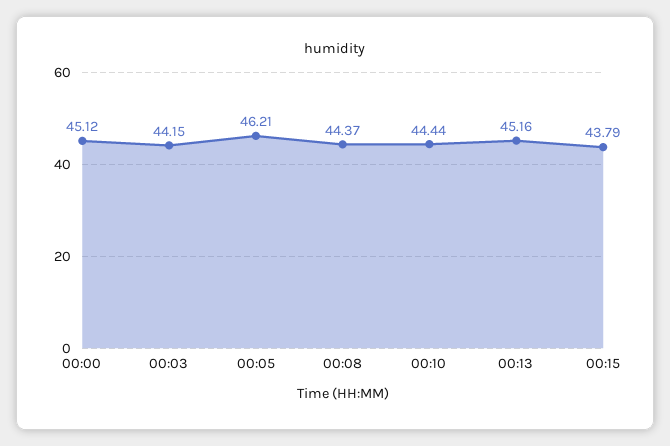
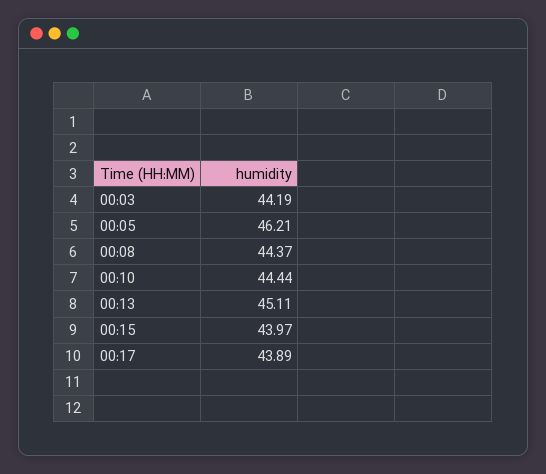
00:00: 45.12 -> none
00:03: 44.15 -> 44.19
00:13: 45.16 -> 45.11
00:15: 43.79 -> 43.97
00:17: none -> 43.89

